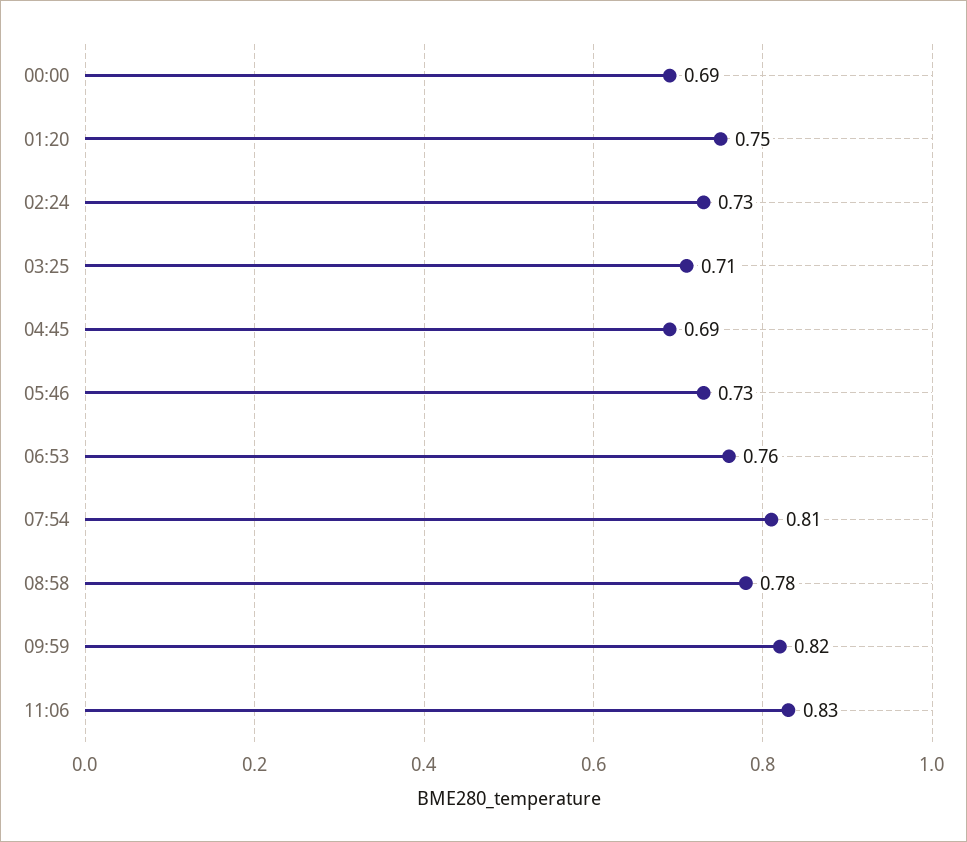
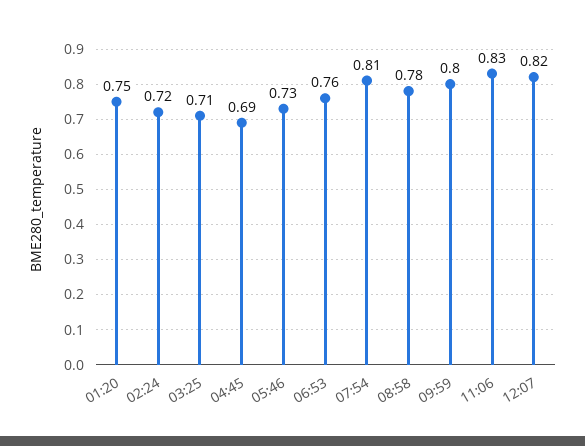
00:00: 0.69 -> none
02:24: 0.73 -> 0.72
09:59: 0.82 -> 0.8
12:07: none -> 0.82

